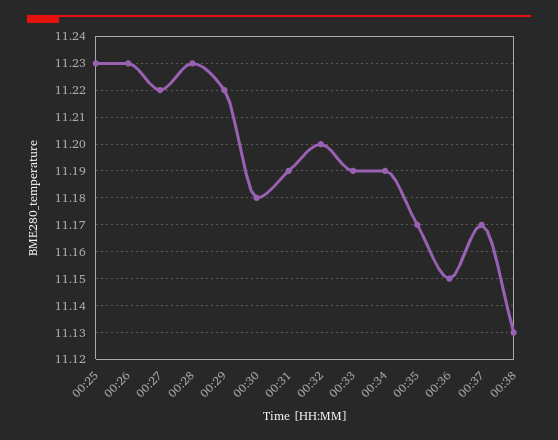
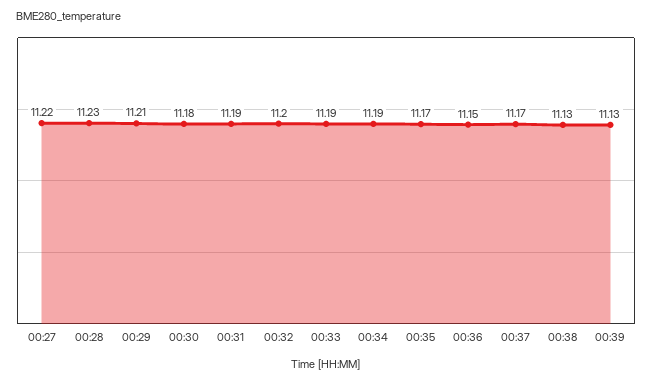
00:25: 11.23 -> none
00:26: 11.23 -> none
00:29: 11.22 -> 11.21
00:39: none -> 11.13

